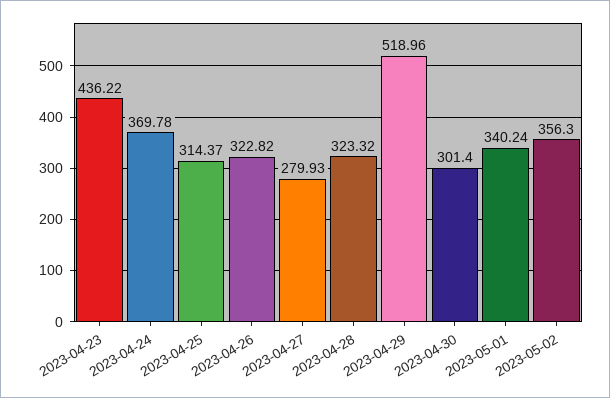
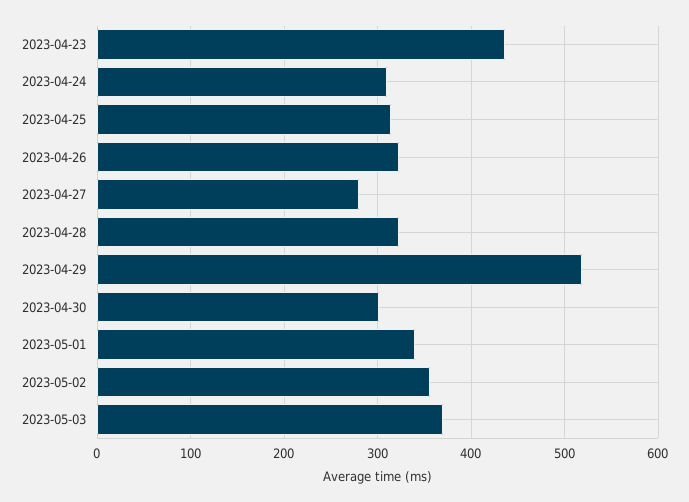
2023-04-24: 369.78 -> 310
2023-05-03: none -> 370

